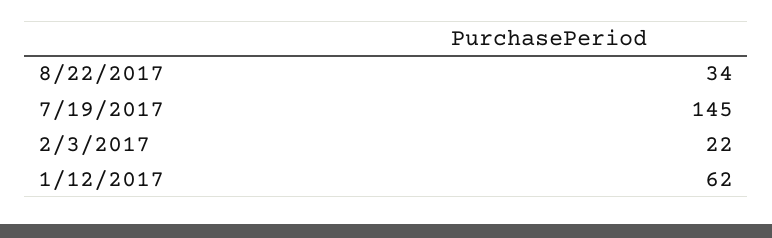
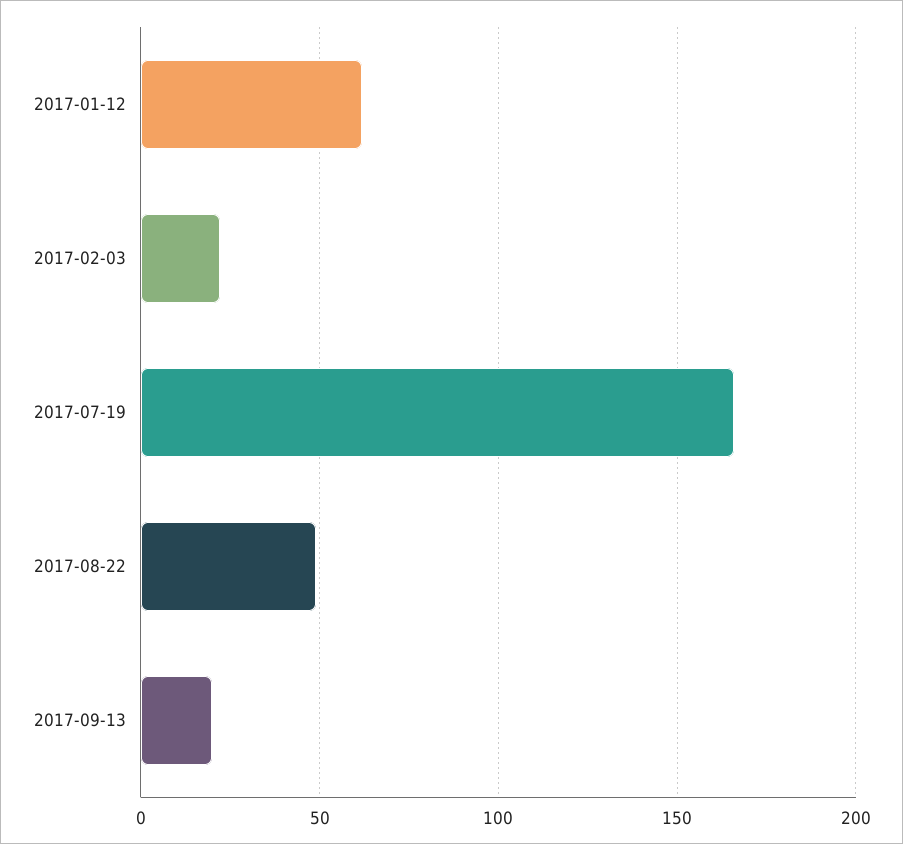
8/22/2017: 34 -> 50
7/19/2017: 145 -> 165
2017-09-13: none -> 20

